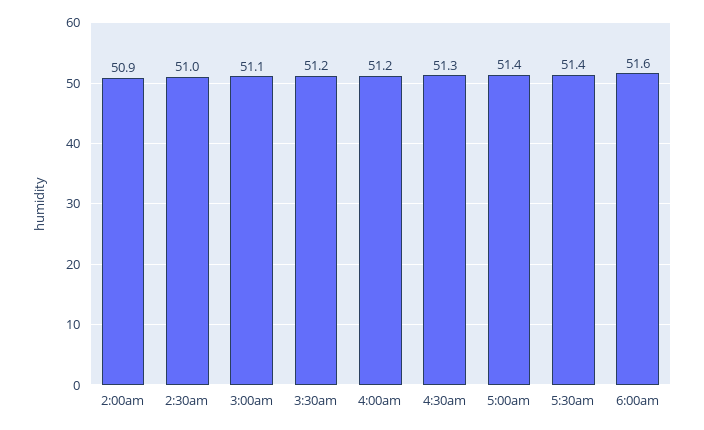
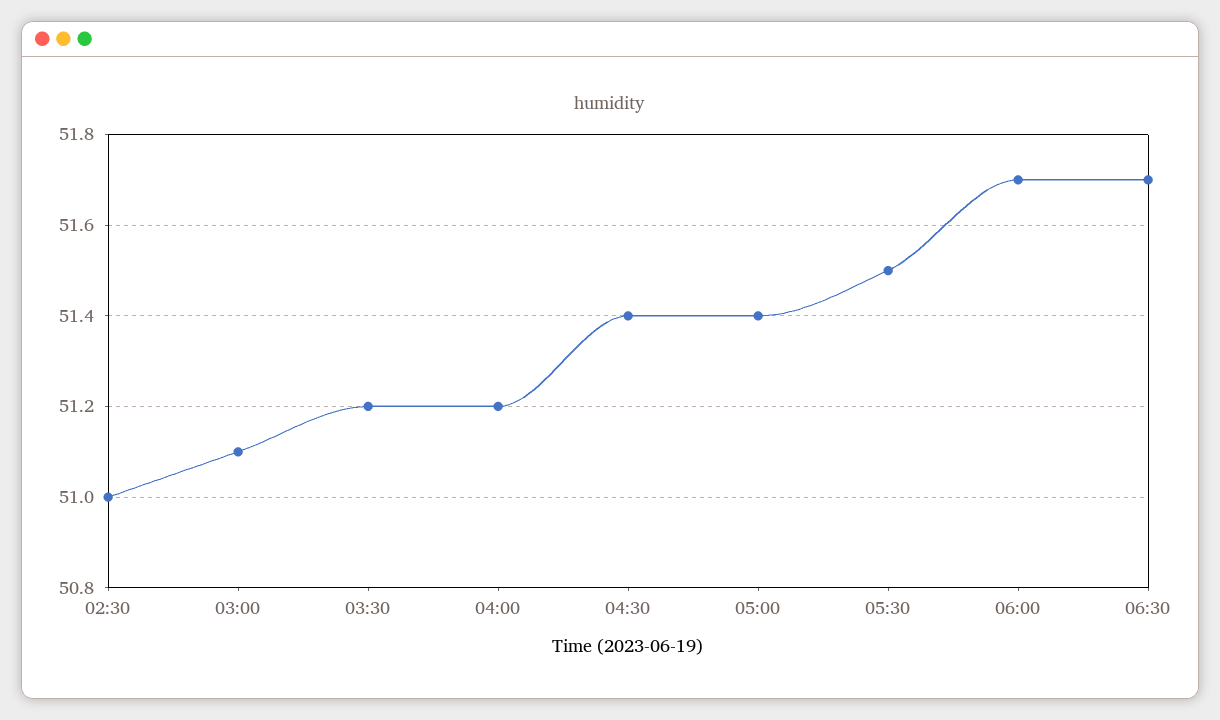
2:00am: 50.9 -> none
4:30am: 51.3 -> 51.4
5:30am: 51.4 -> 51.5
6:00am: 51.6 -> 51.7
06:30: none -> 51.7

